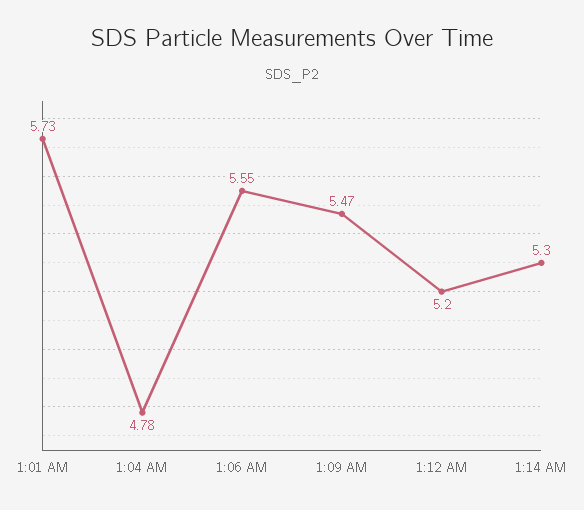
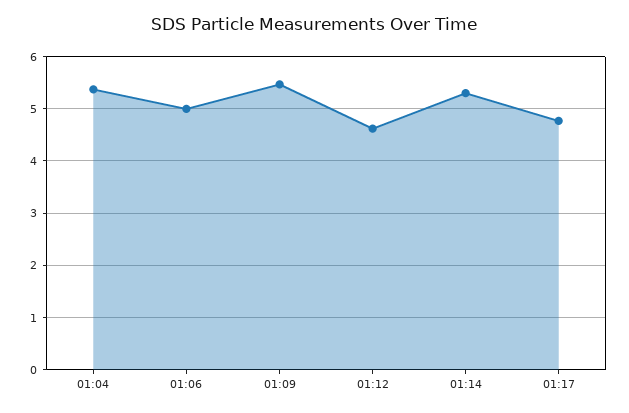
1:01 AM: 5.73 -> none
1:04 AM: 4.78 -> 5.4
1:06 AM: 5.55 -> 5
1:12 AM: 5.2 -> 4.6
01:17: none -> 4.8

